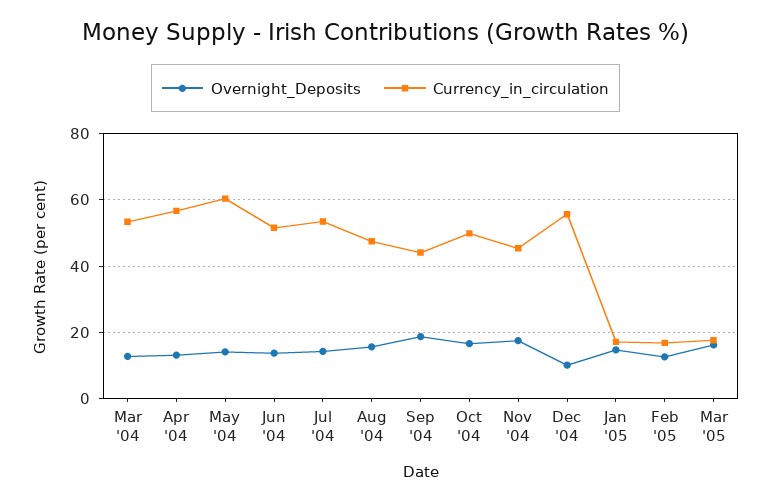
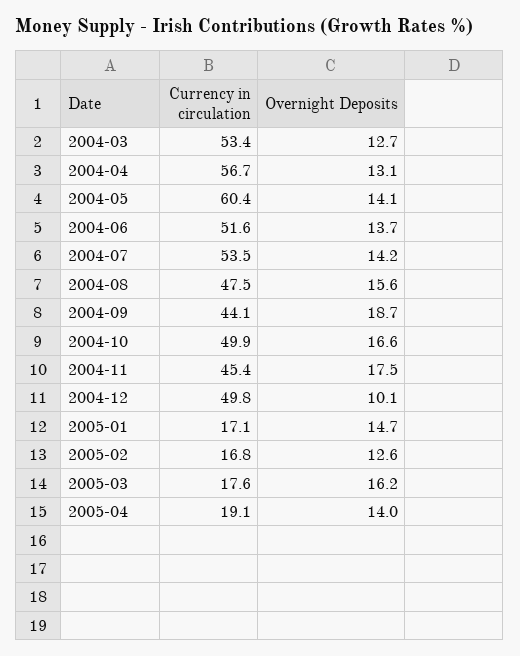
Currency_in_circulation, Dec '04: 56 -> 49.8
Currency_in_circulation, 2005-04: none -> 19.1
Overnight_Deposits, 2005-04: none -> 14

